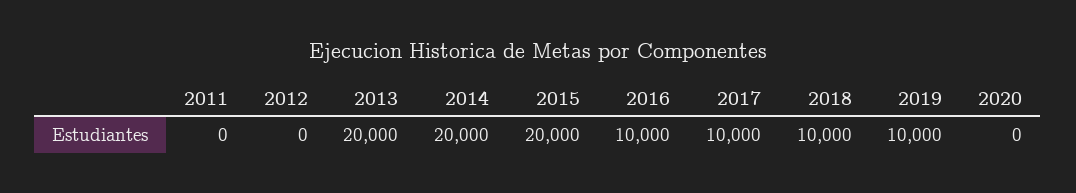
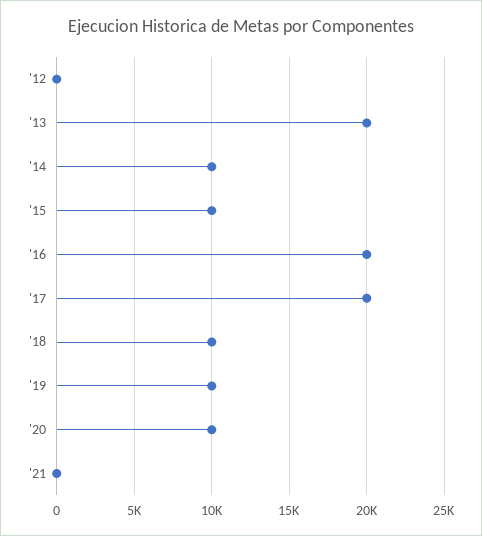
2011: 0 -> none
2014: 20000 -> 10000
2015: 20000 -> 10000
2016: 10000 -> 20000
2017: 10000 -> 20000
2020: 0 -> 10000
'21: none -> 0

